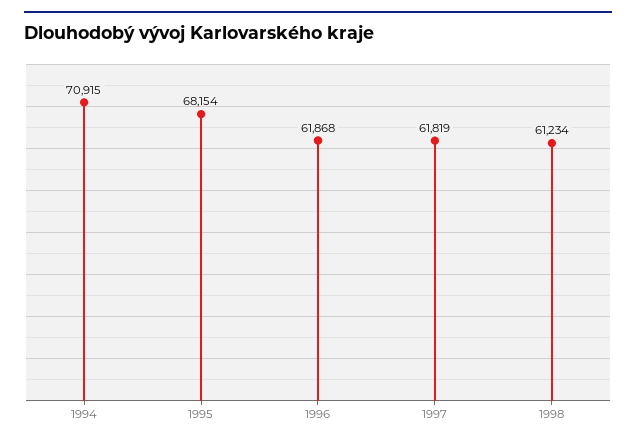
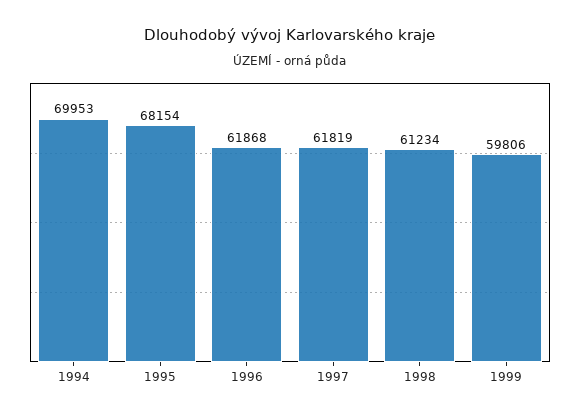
1994: 70915 -> 69953
1999: none -> 59806

